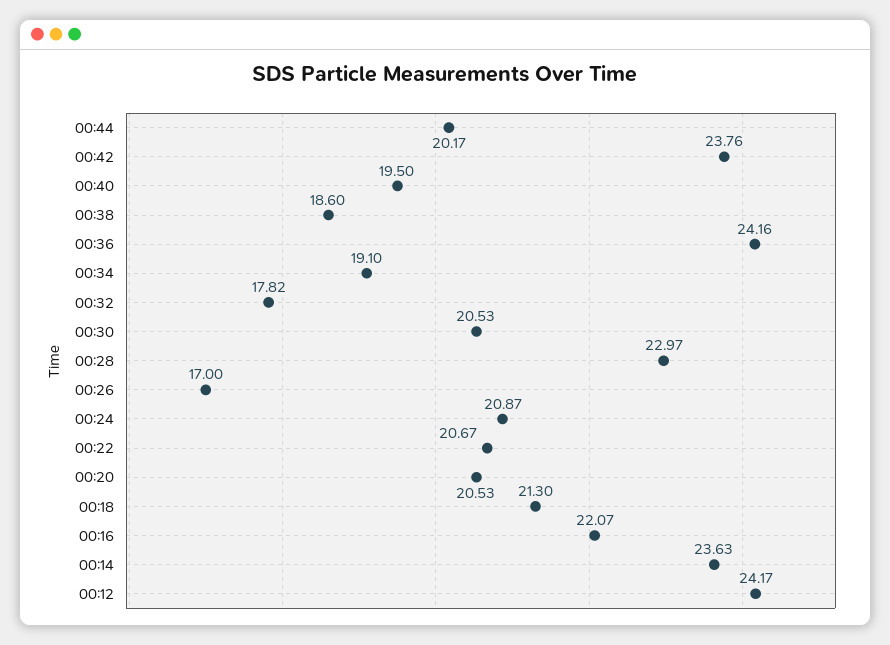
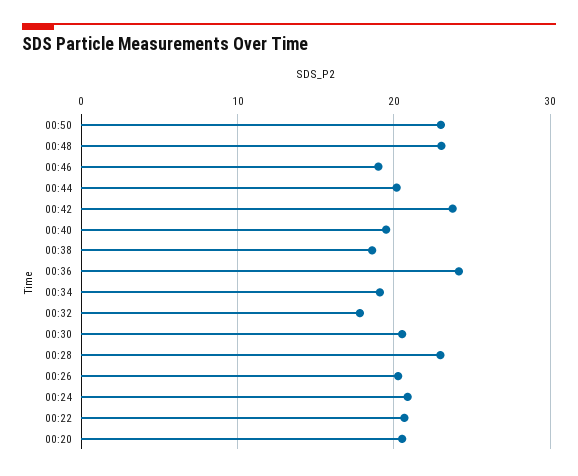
00:26: 17 -> 20
00:18: 21.3 -> none
00:16: 22.07 -> none
00:14: 23.63 -> none
00:12: 24.17 -> none
00:50: none -> 23
00:48: none -> 23
00:46: none -> 19

